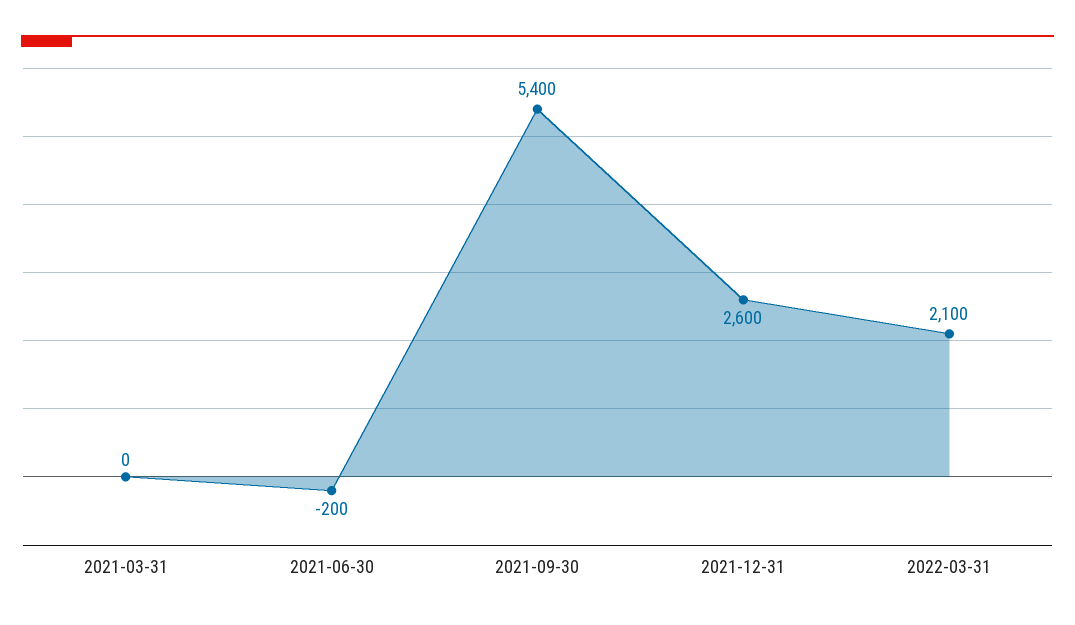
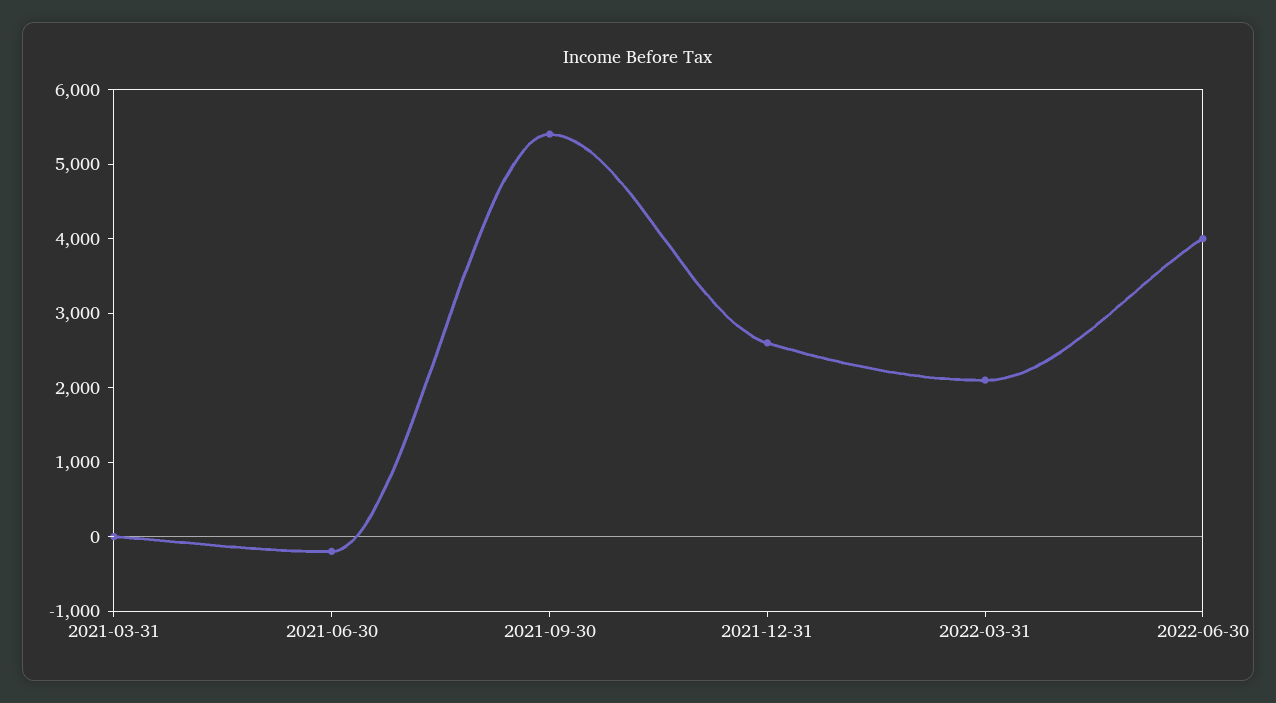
2022-06-30: none -> 4000

